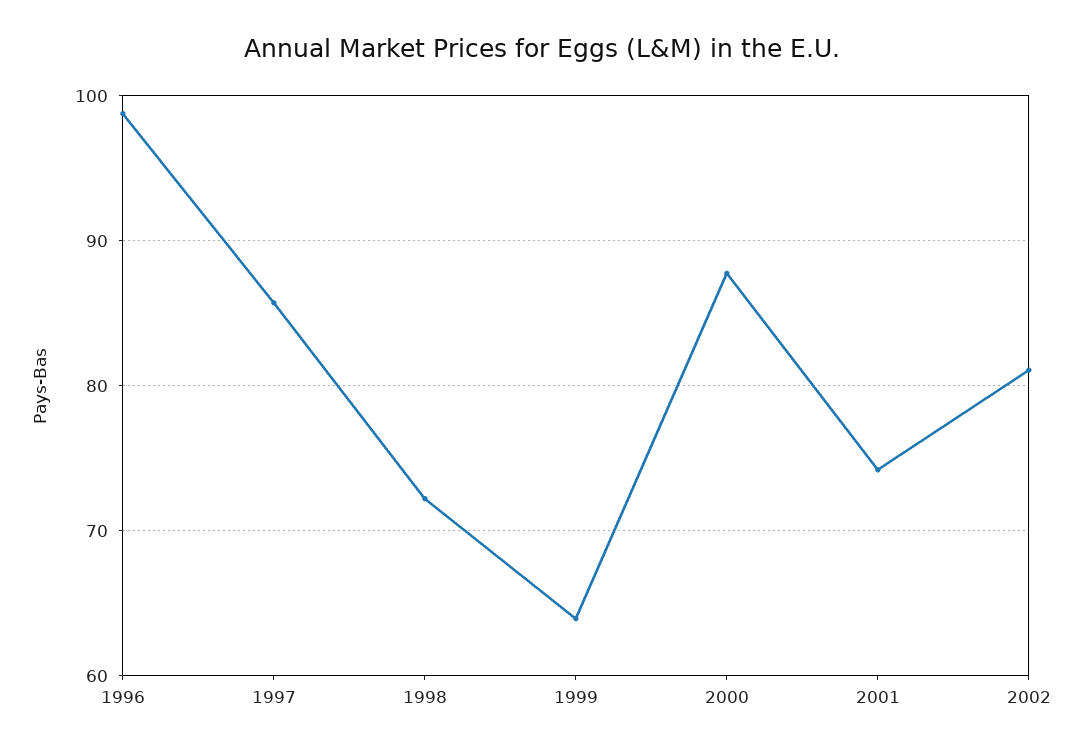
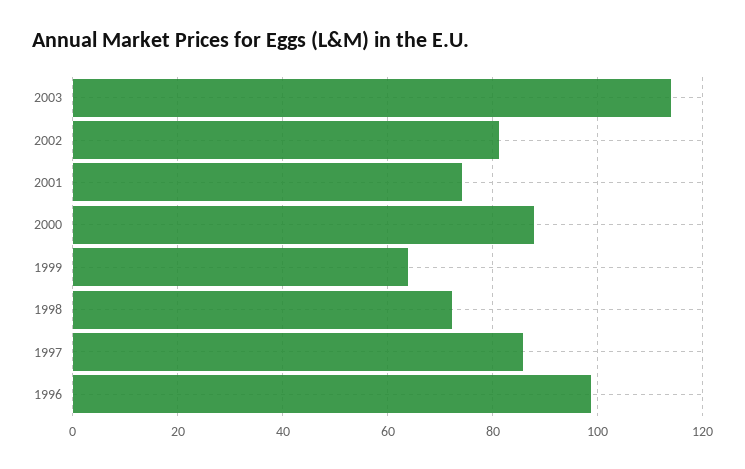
2003: none -> 114

